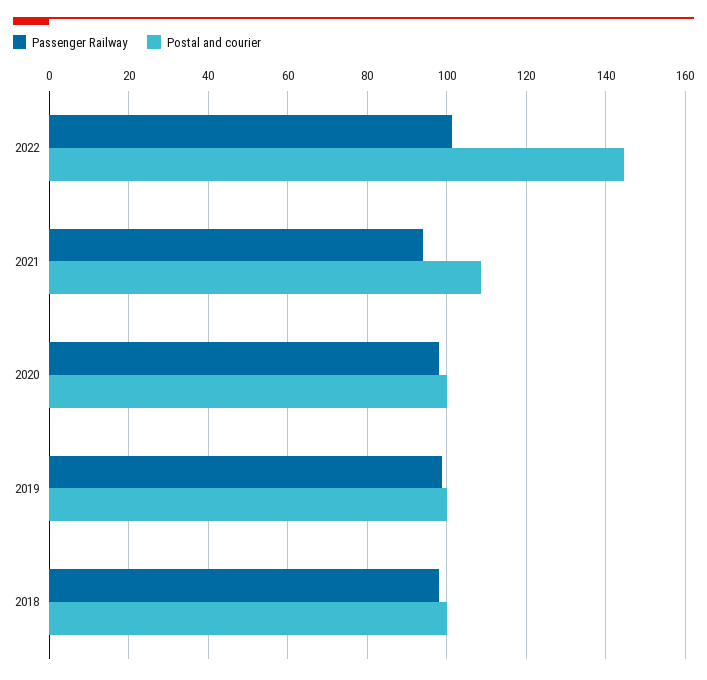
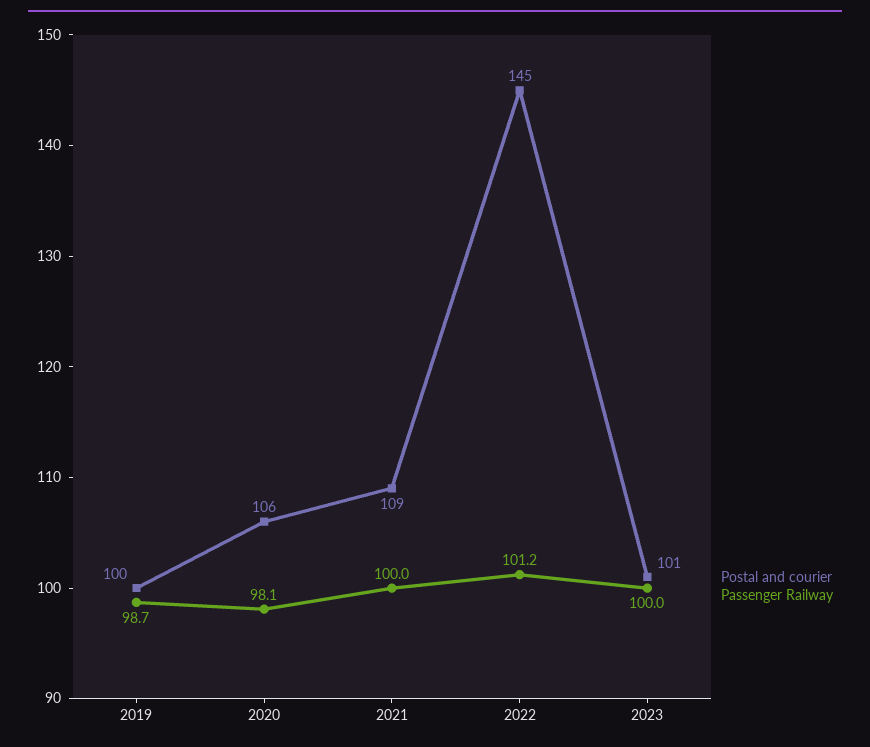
Passenger Railway, 2021: 94 -> 100
Postal and courier, 2020: 100 -> 106
Passenger Railway, 2018: 98 -> none
Postal and courier, 2018: 100 -> none
Postal and courier, 2023: none -> 101
Passenger Railway, 2023: none -> 100

